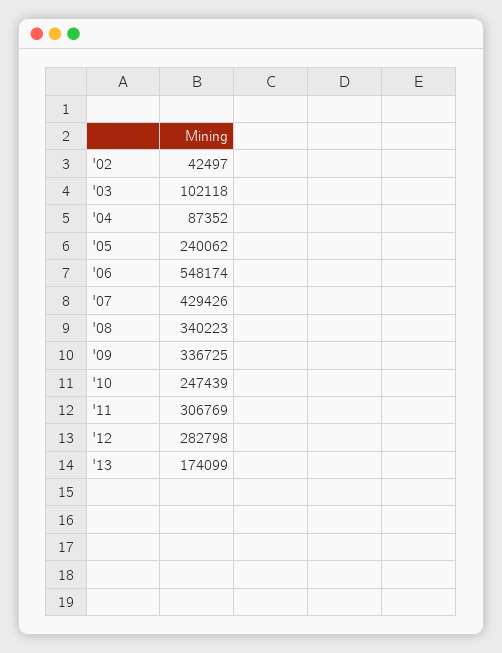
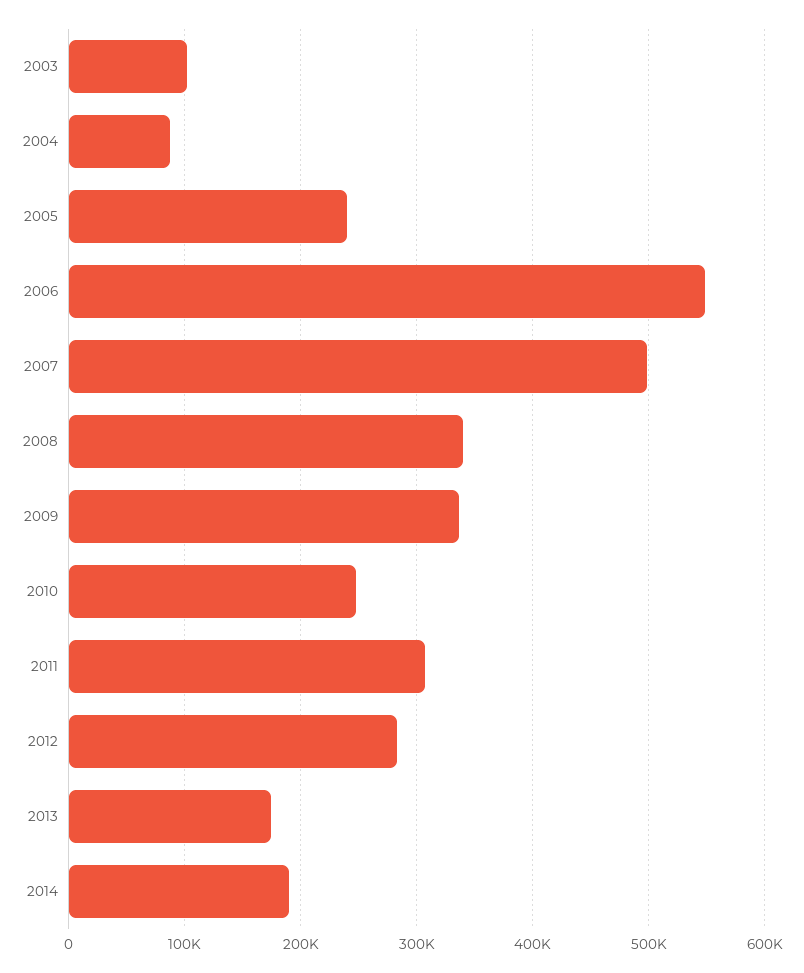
'02: 42497 -> none
'07: 429426 -> 500000
2014: none -> 190000

